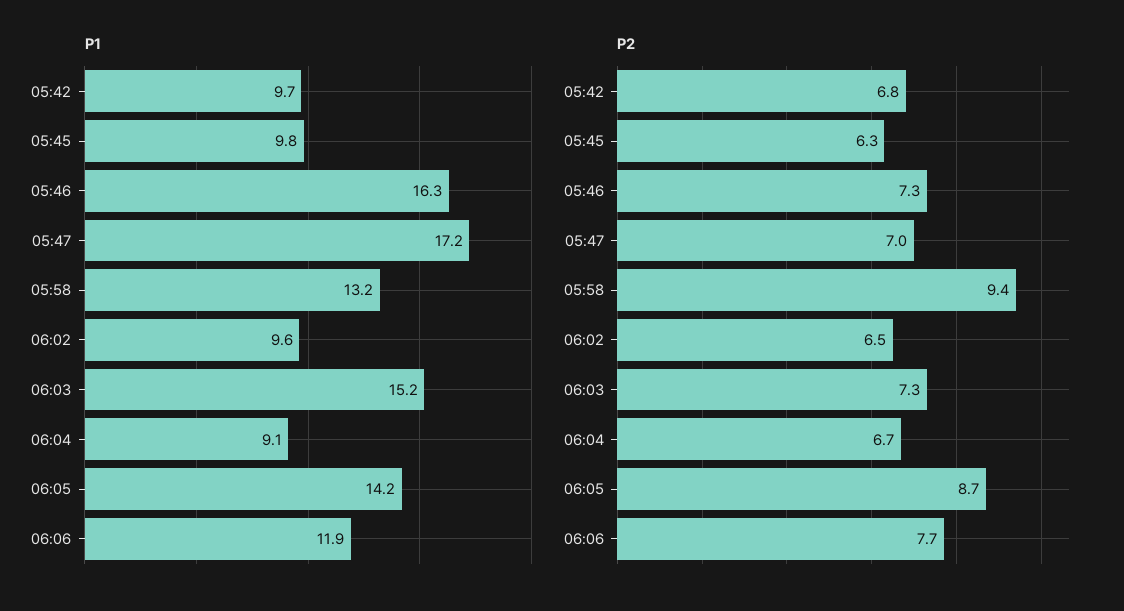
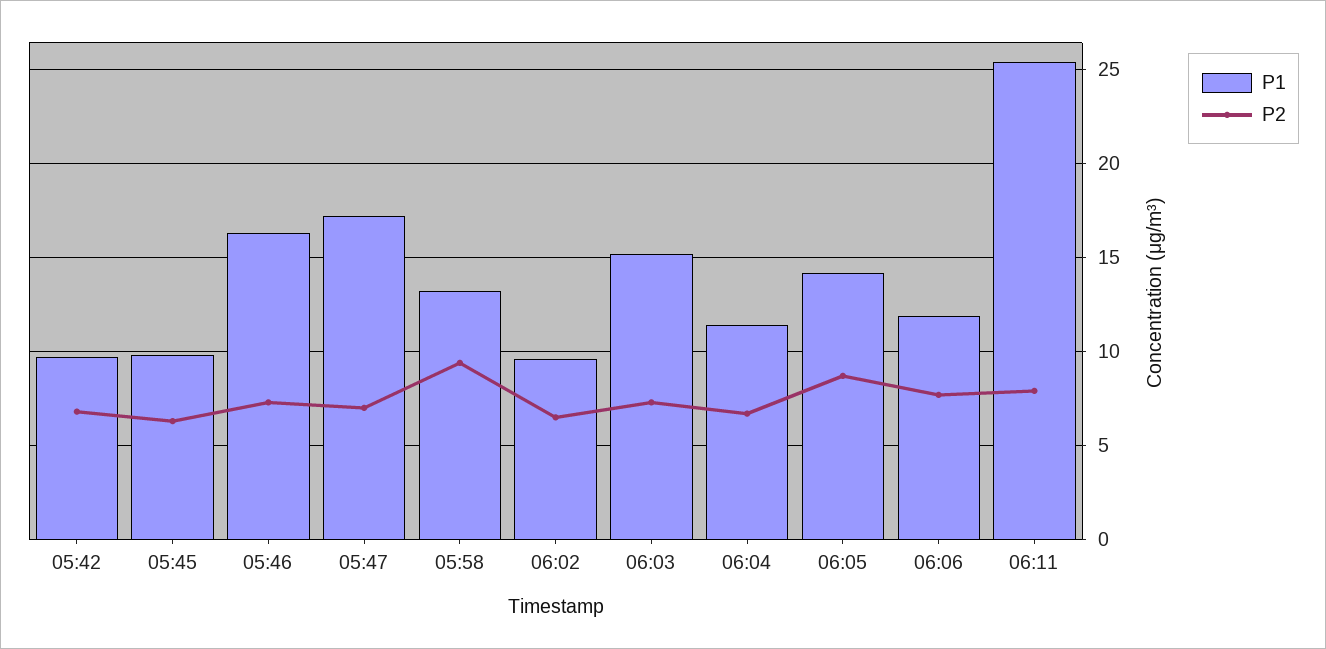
P1, 06:04: 9.1 -> 11.5
P1, 06:11: none -> 25.5
P2, 06:11: none -> 8

